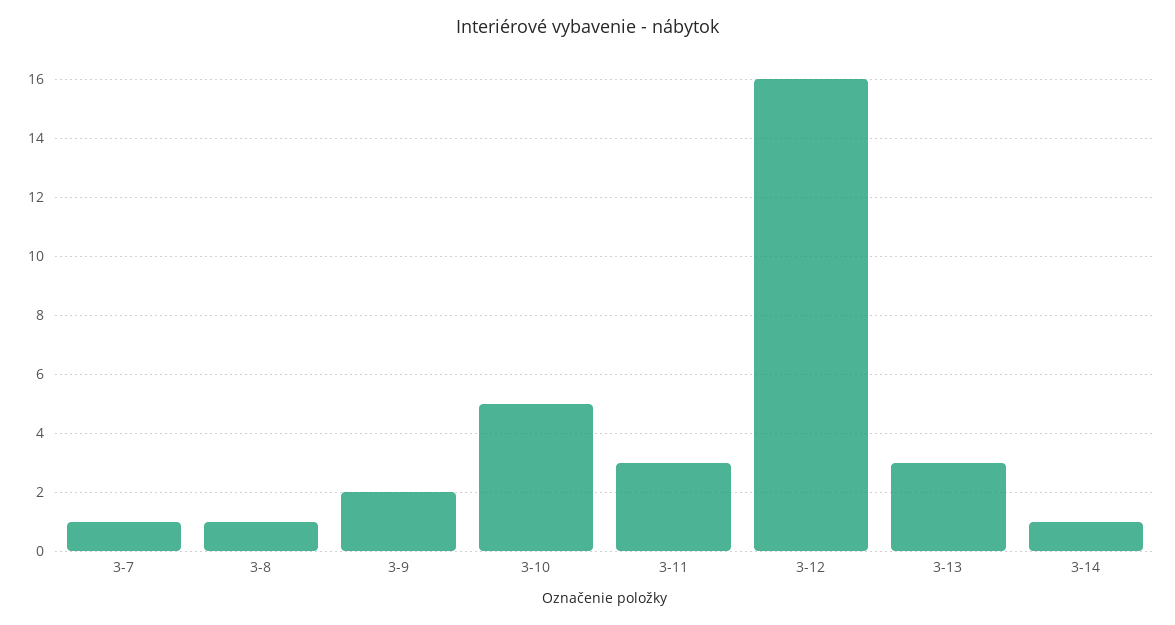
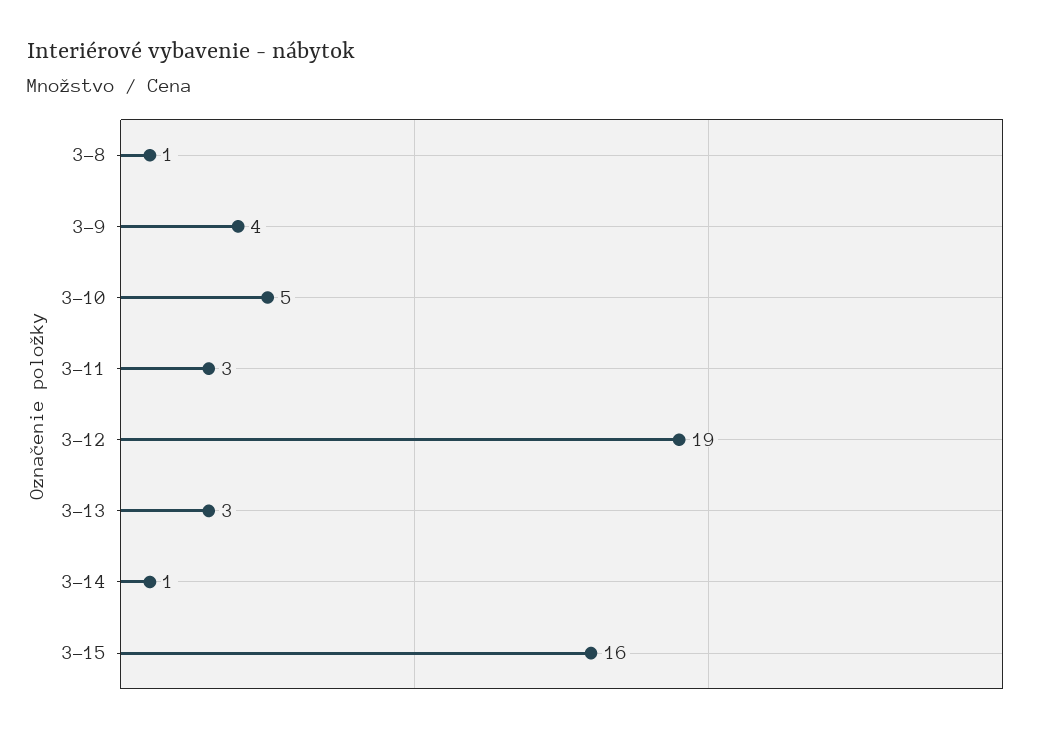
3-7: 1 -> none
3-9: 2 -> 4
3-12: 16 -> 19
3-15: none -> 16

